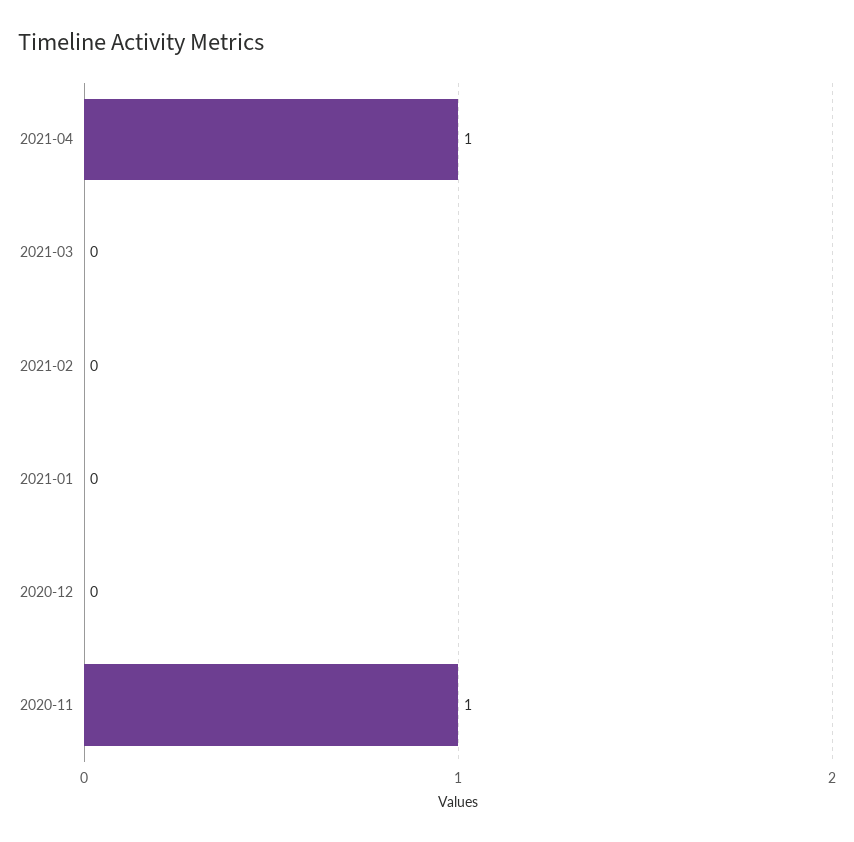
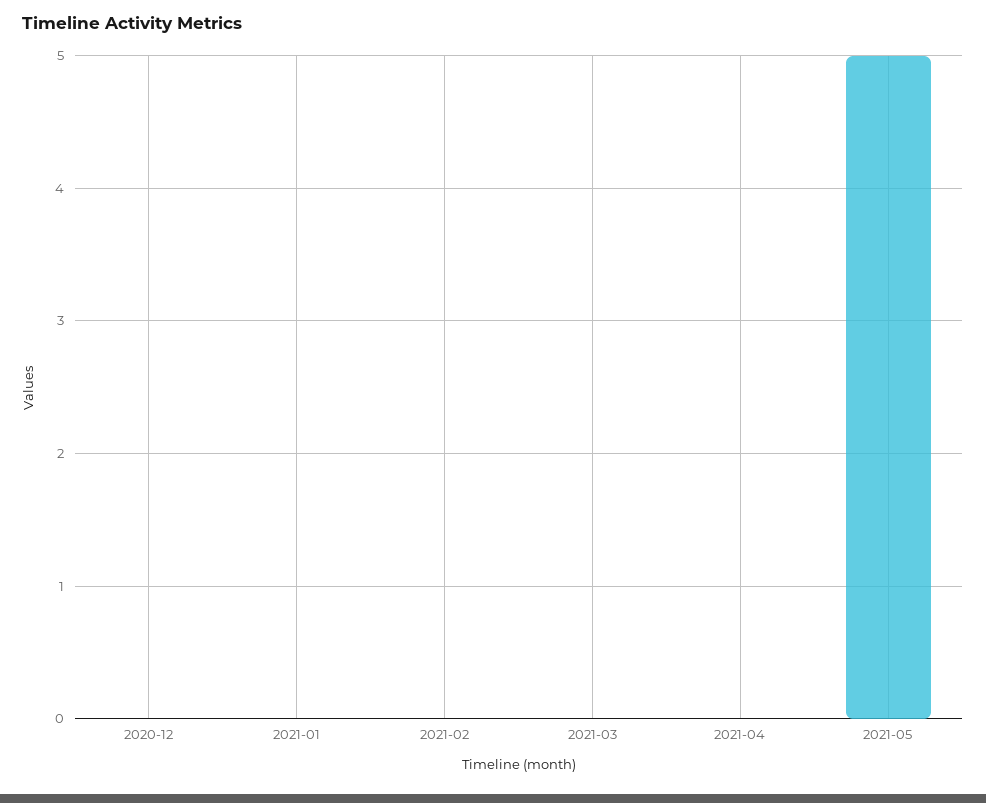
2021-04: 1 -> 0
2020-11: 1 -> none
2021-05: none -> 5

